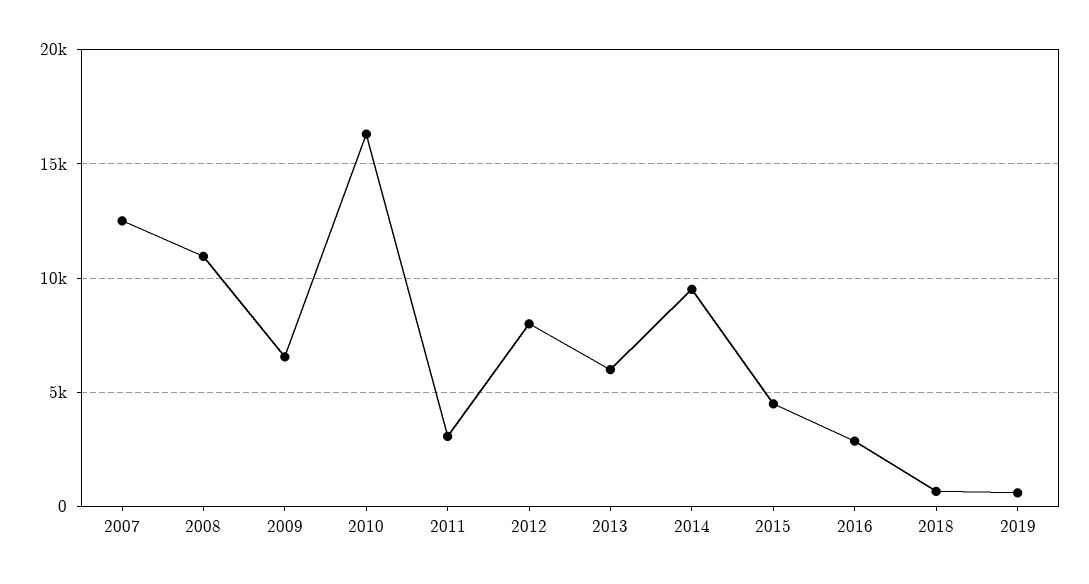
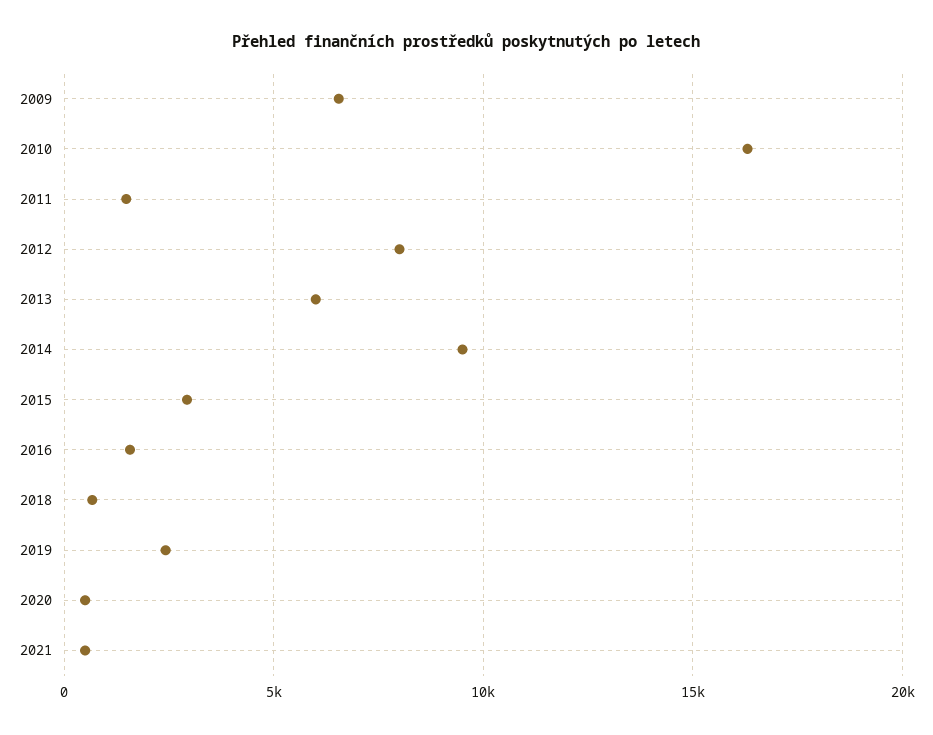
2007: 12500 -> none
2008: 11000 -> none
2011: 3000 -> 1500
2015: 4500 -> 3000
2016: 3000 -> 1500
2019: 500 -> 2500
2020: none -> 500
2021: none -> 500

